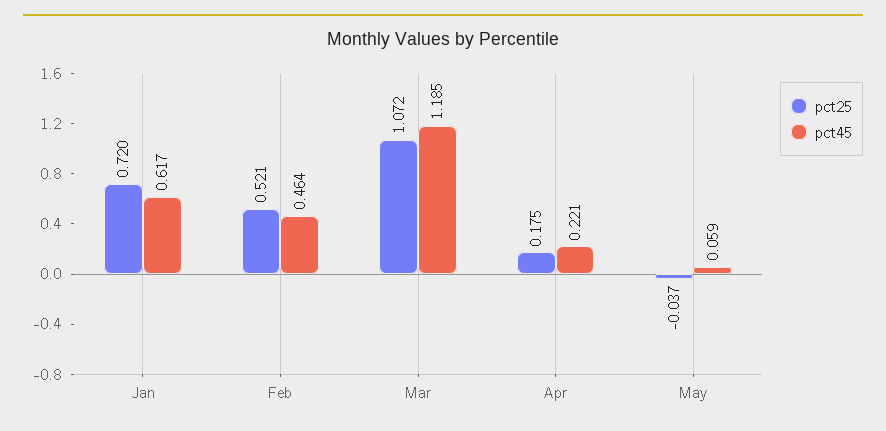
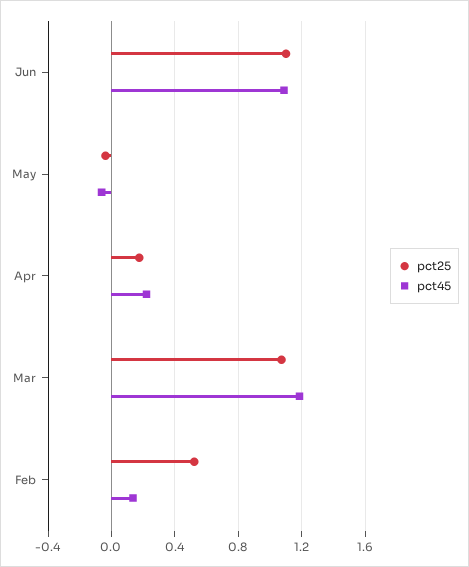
pct25, Jan: 0.72 -> none
pct45, Jan: 0.617 -> none
pct45, Feb: 0.464 -> 0.15
pct45, May: 0.059 -> -0.05
pct25, Jun: none -> 1.1
pct45, Jun: none -> 1.1

